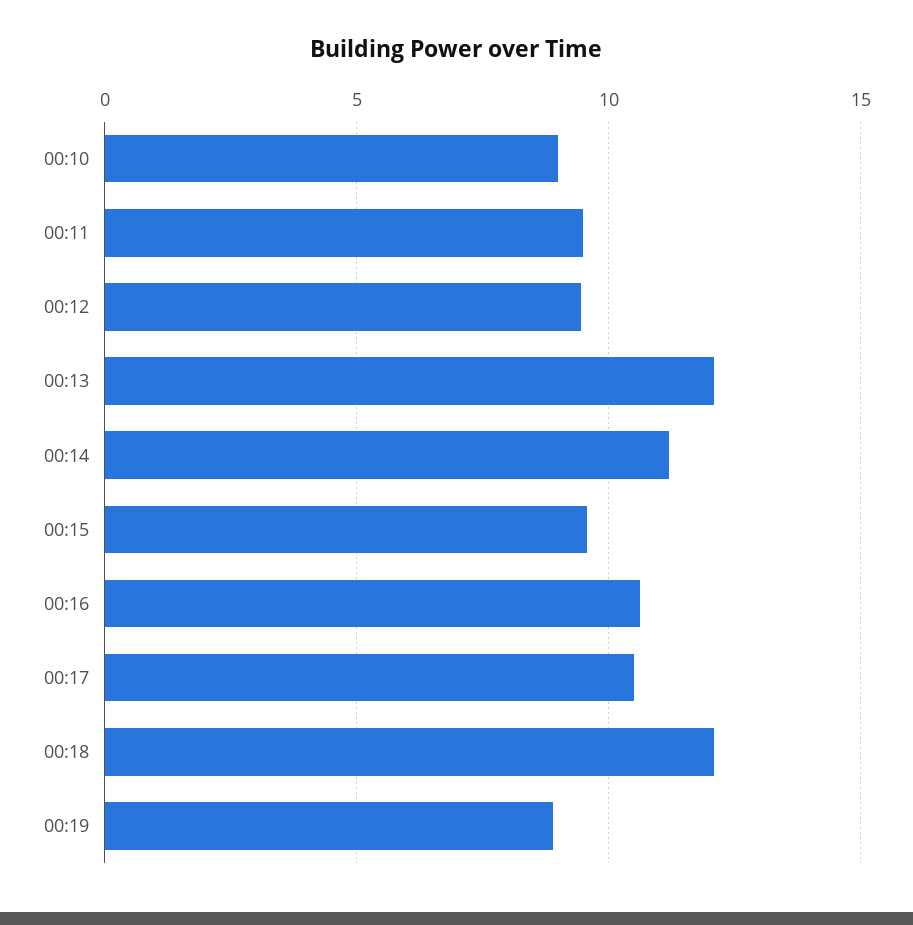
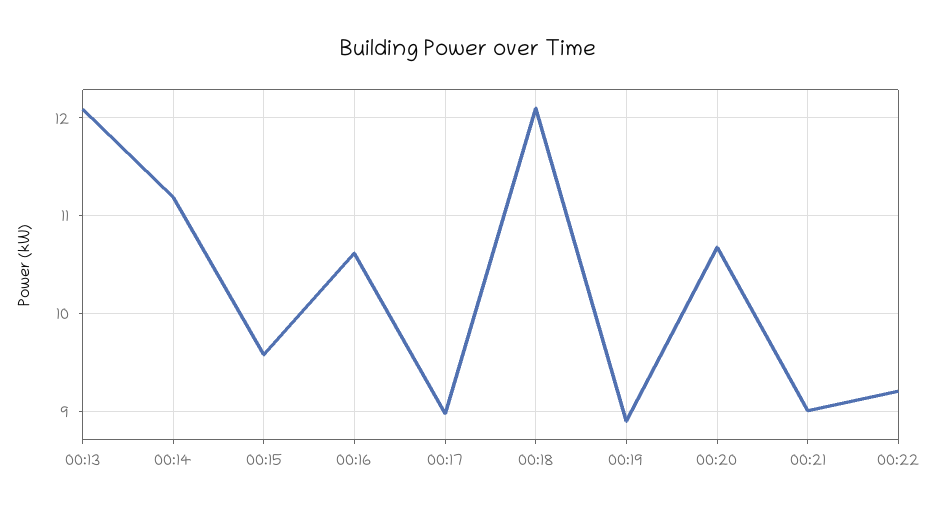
00:10: 9 -> none
00:11: 9.5 -> none
00:12: 9.5 -> none
00:17: 10.5 -> 9
00:20: none -> 10.7
00:21: none -> 9
00:22: none -> 9.2

